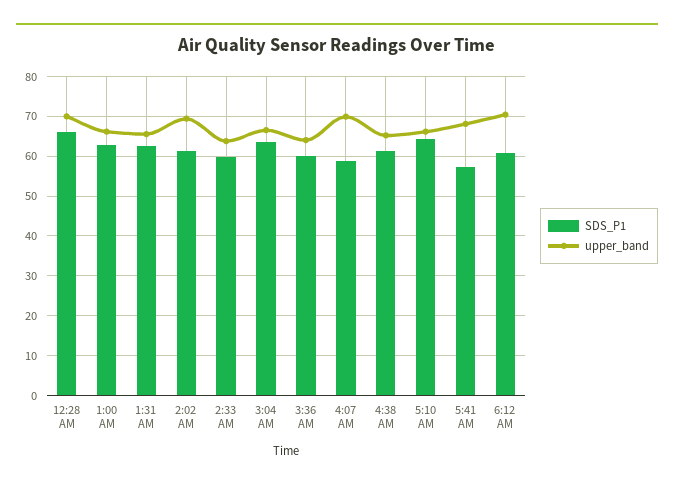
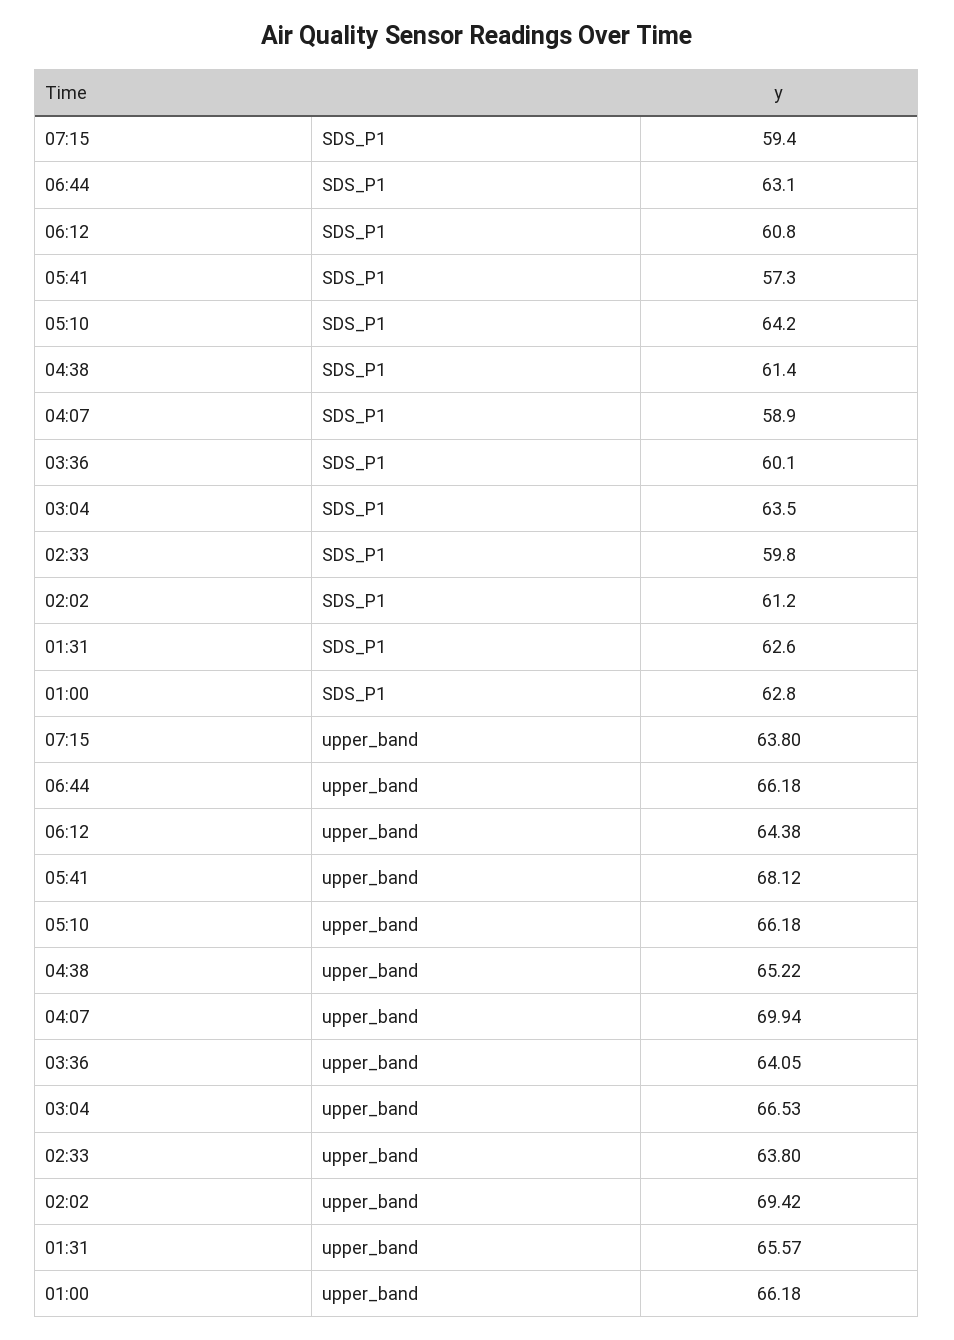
SDS_P1, 12:28 AM: 66 -> none
upper_band, 12:28 AM: 70 -> none
upper_band, 6:12 AM: 70 -> 64.38
SDS_P1, 07:15: none -> 59.4
SDS_P1, 06:44: none -> 63.1
upper_band, 07:15: none -> 63.8
upper_band, 06:44: none -> 66.18

